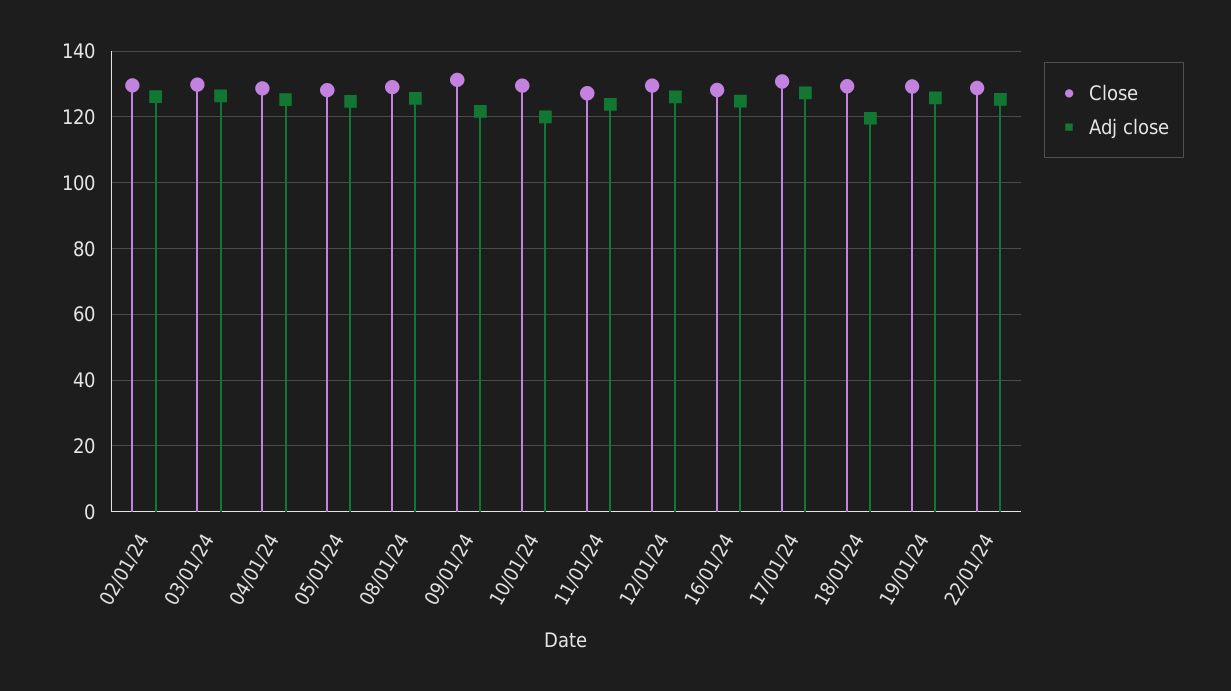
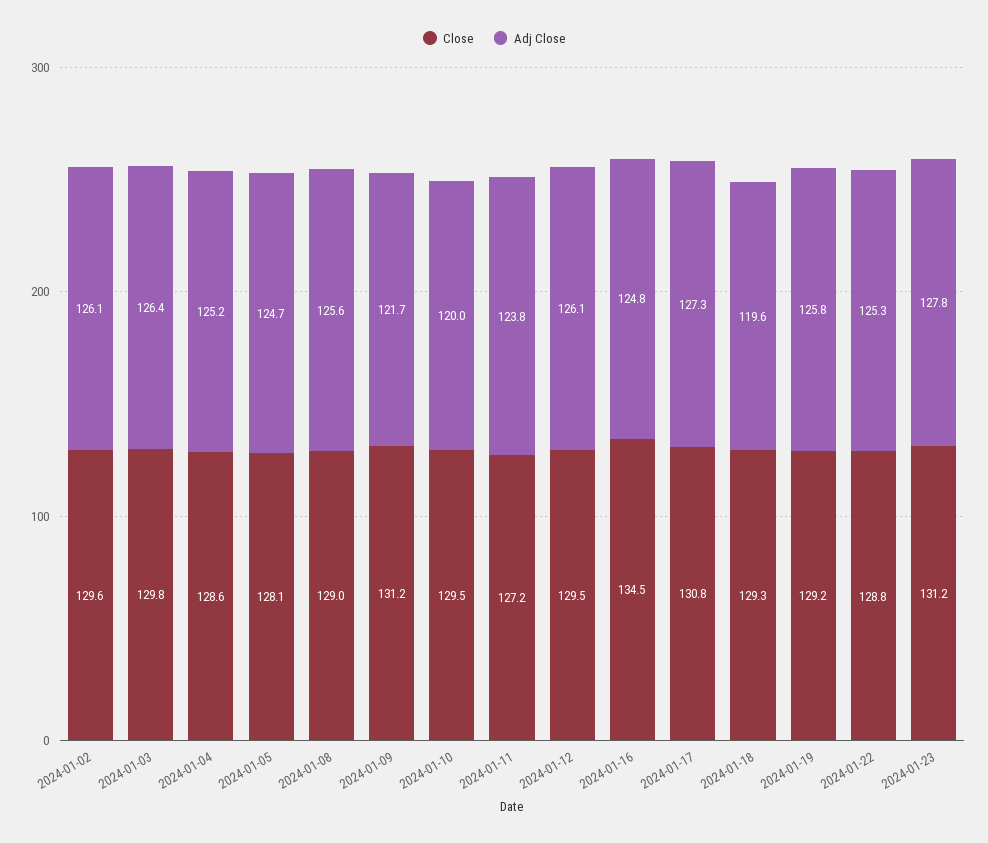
Close, 16/01/24: 128 -> 134.5
Close, 2024-01-23: none -> 131.2
Adj close, 2024-01-23: none -> 127.8

